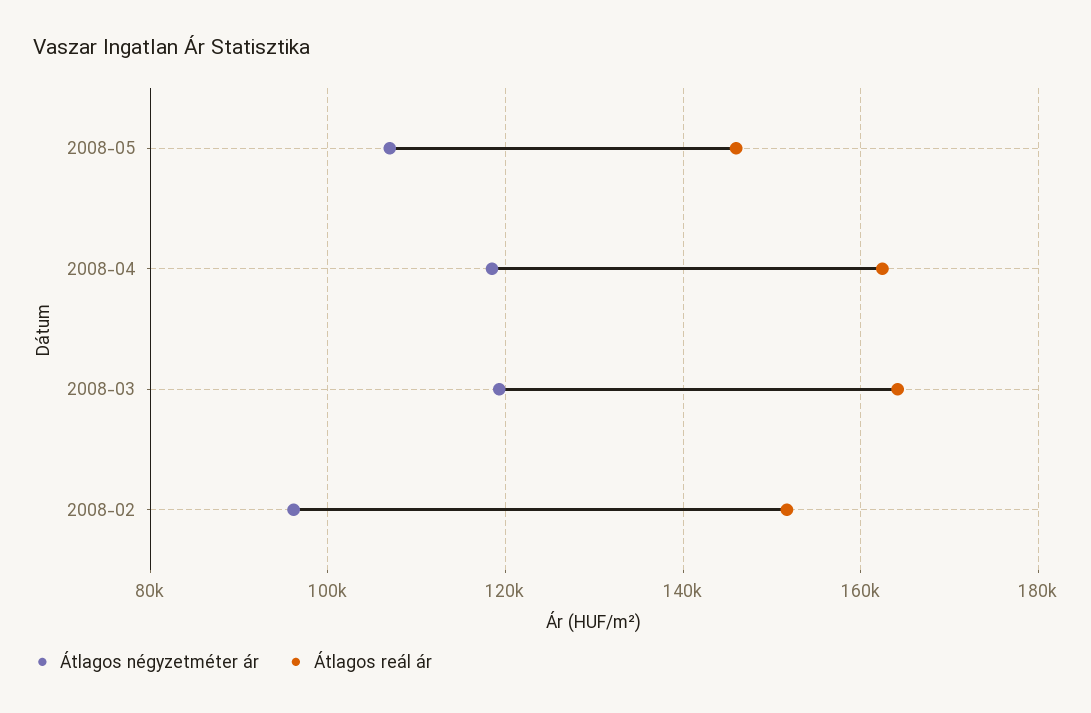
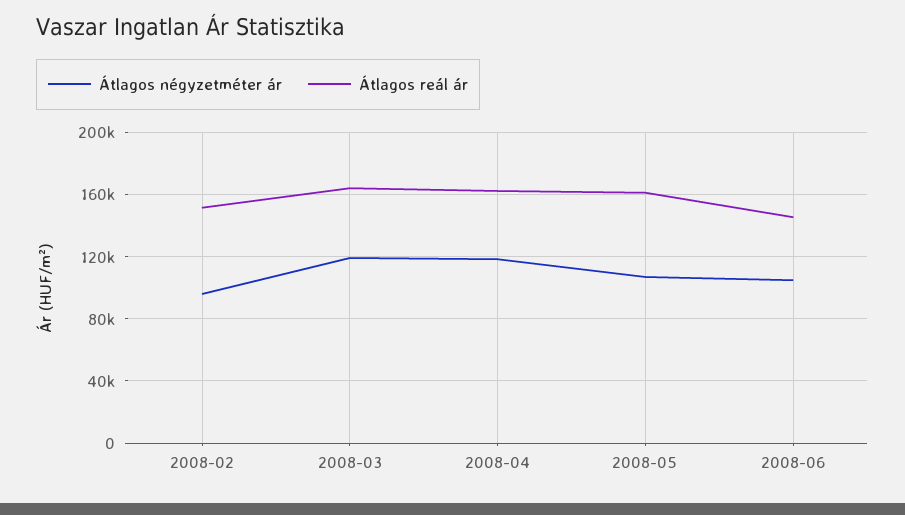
Átlagos reál ár, 2008-05: 146000 -> 160000
Átlagos négyzetméter ár, 2008-06: none -> 105000
Átlagos reál ár, 2008-06: none -> 145000

